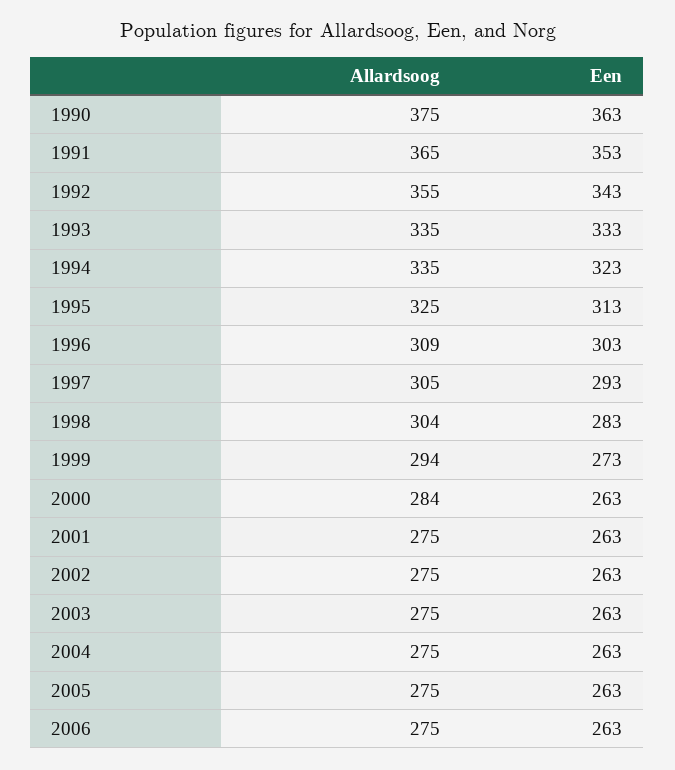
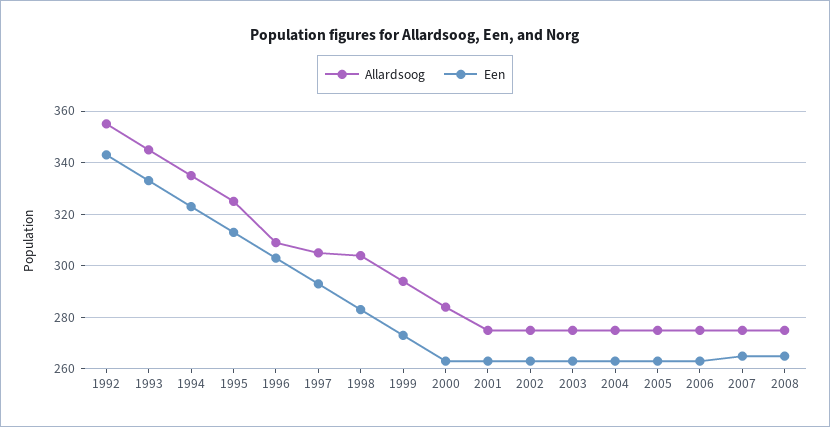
Allardsoog, 1990: 375 -> none
Een, 1990: 363 -> none
Allardsoog, 1991: 365 -> none
Een, 1991: 353 -> none
Allardsoog, 1993: 335 -> 345
Allardsoog, 2007: none -> 275
Een, 2007: none -> 265
Allardsoog, 2008: none -> 275
Een, 2008: none -> 265

